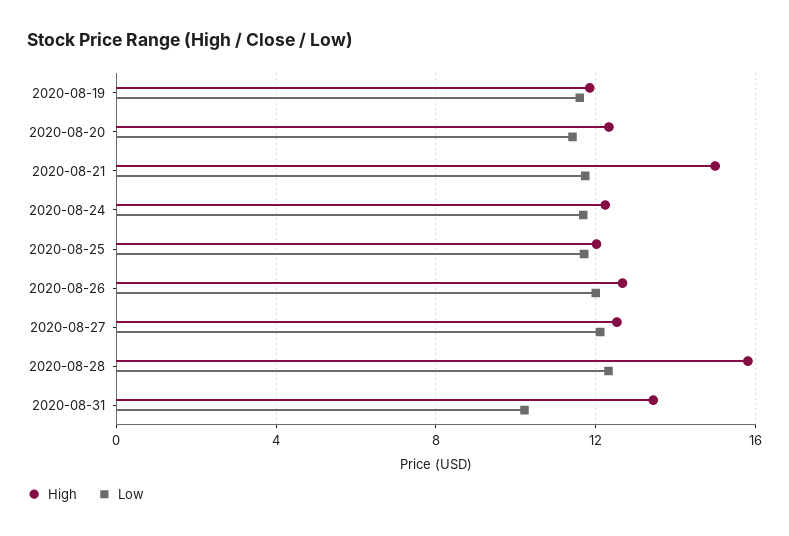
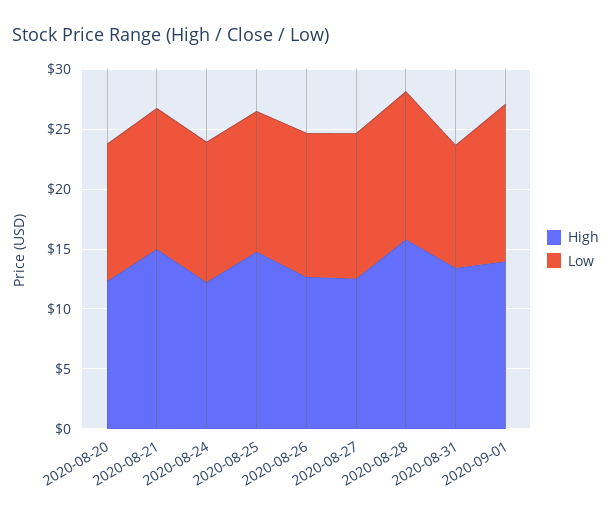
High, 2020-08-19: 12 -> none
Low, 2020-08-19: 11.5 -> none
High, 2020-08-25: 12 -> 15
High, 2020-09-01: none -> 14
Low, 2020-09-01: none -> 13

